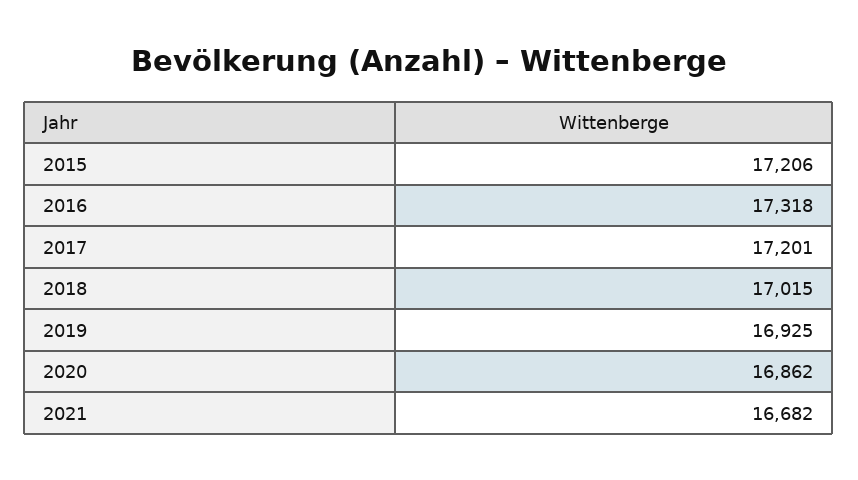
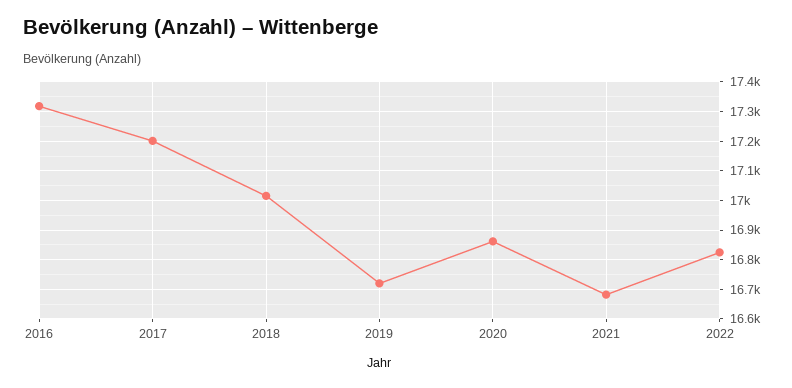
2015: 17206 -> none
2019: 16925 -> 16725
2022: none -> 16825

